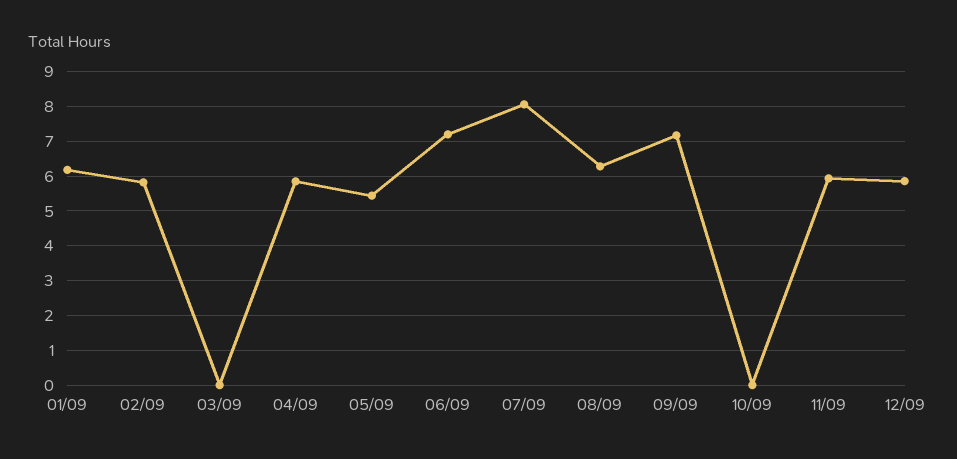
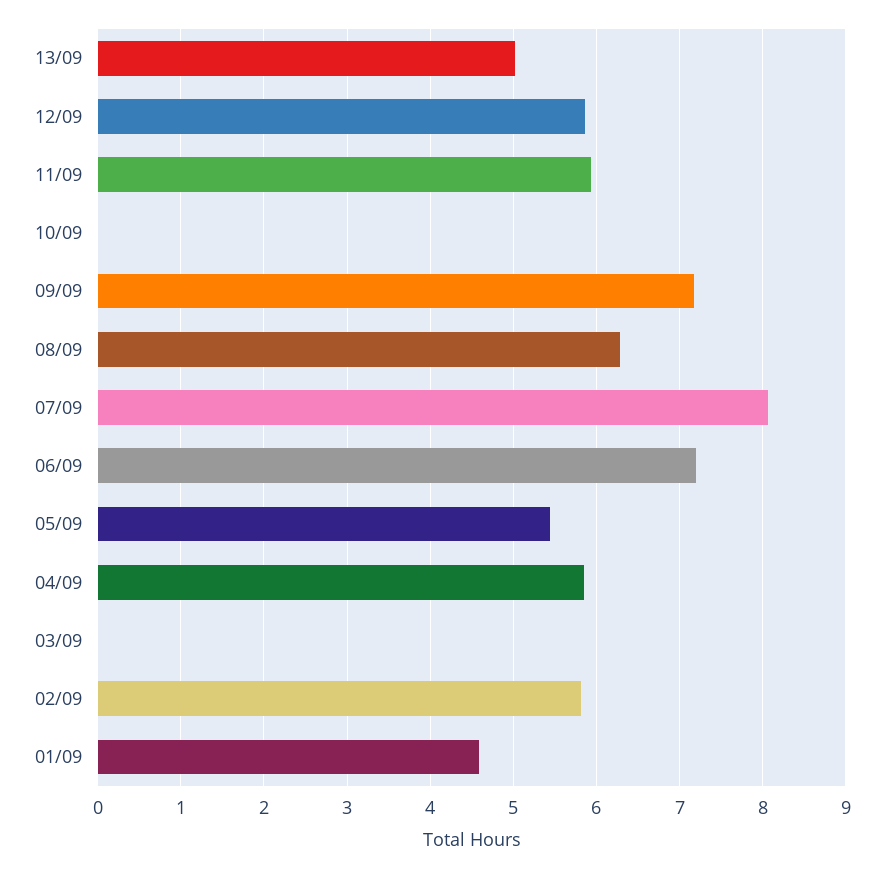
01/09: 6.2 -> 4.6
13/09: none -> 5

